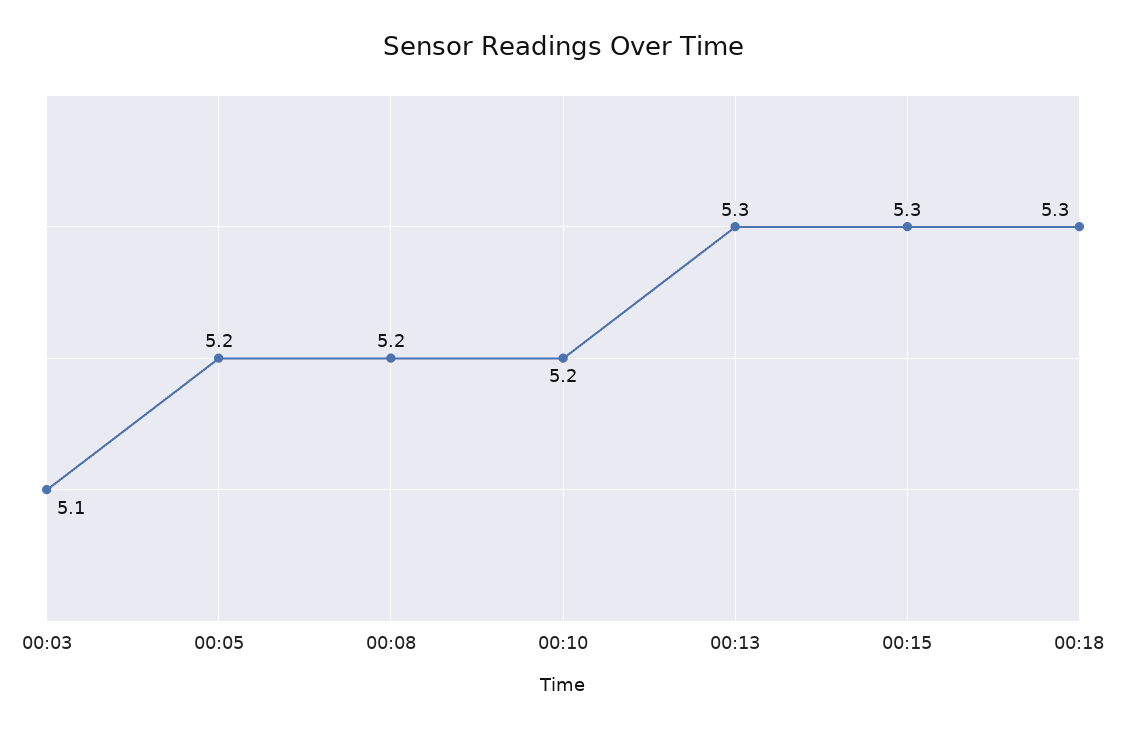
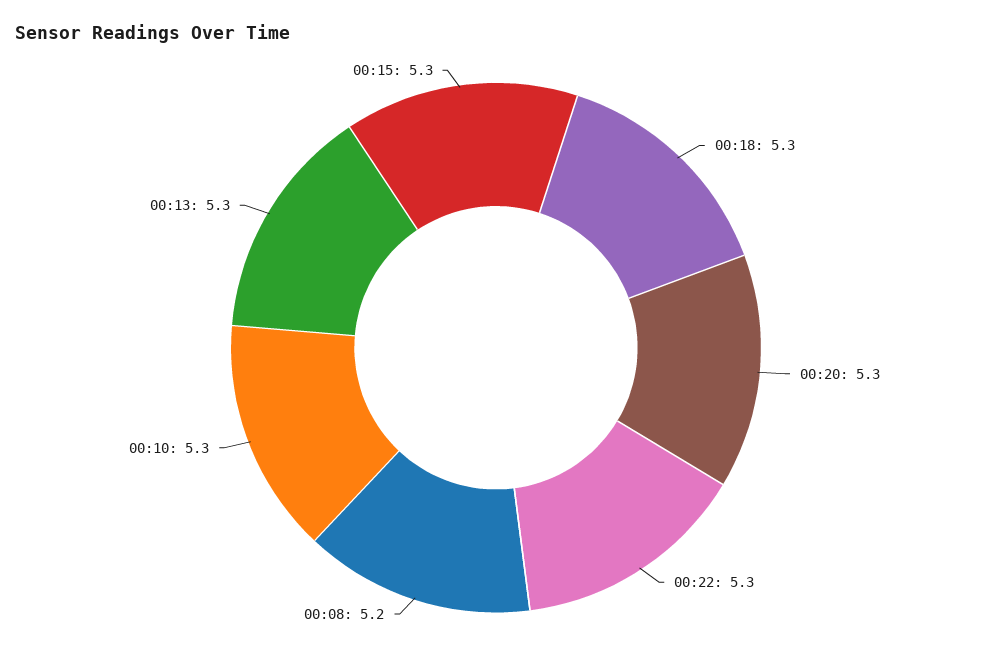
00:03: 5.1 -> none
00:05: 5.2 -> none
00:10: 5.2 -> 5.3
00:20: none -> 5.3
00:22: none -> 5.3

